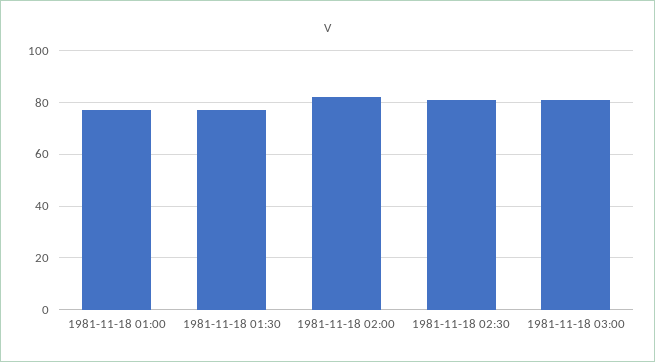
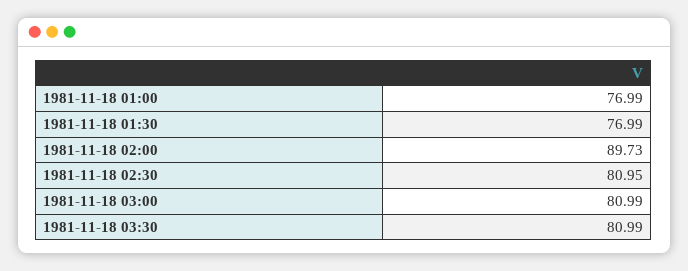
1981-11-18 02:00: 82.5 -> 89.73
1981-11-18 03:30: none -> 80.99

